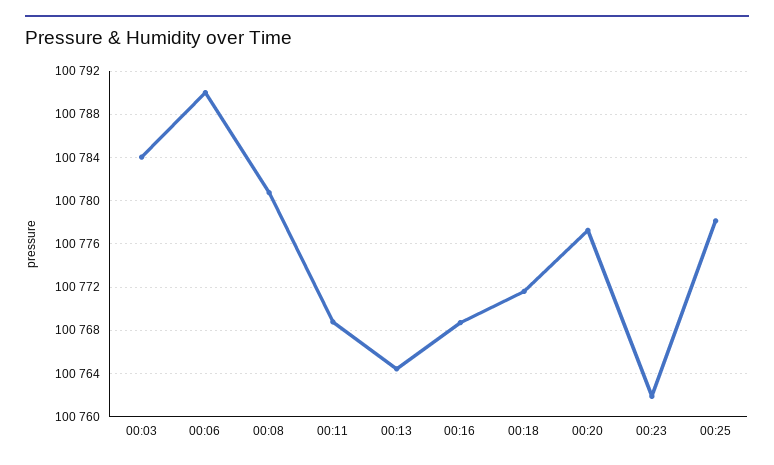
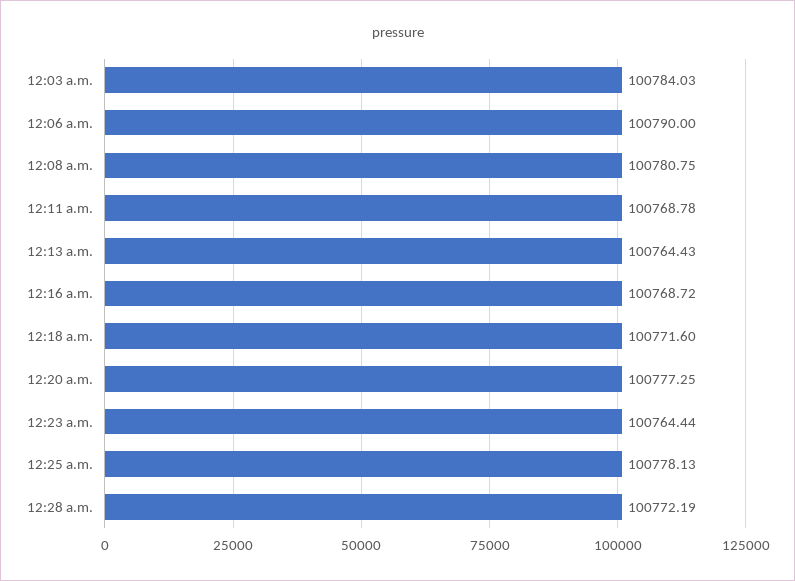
00:23: 100762 -> 100764.44
12:28 a.m.: none -> 100772.19

